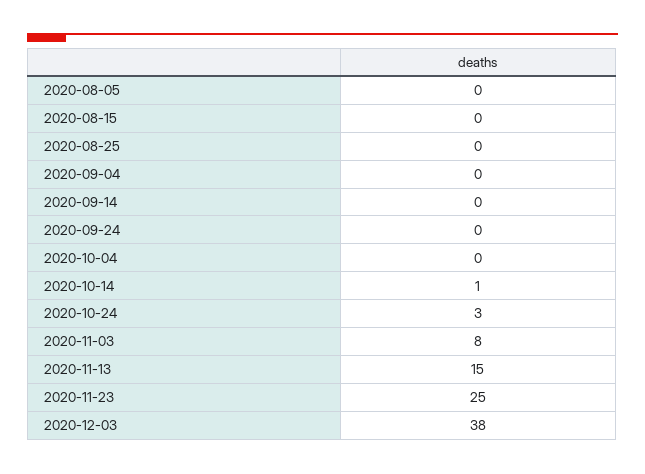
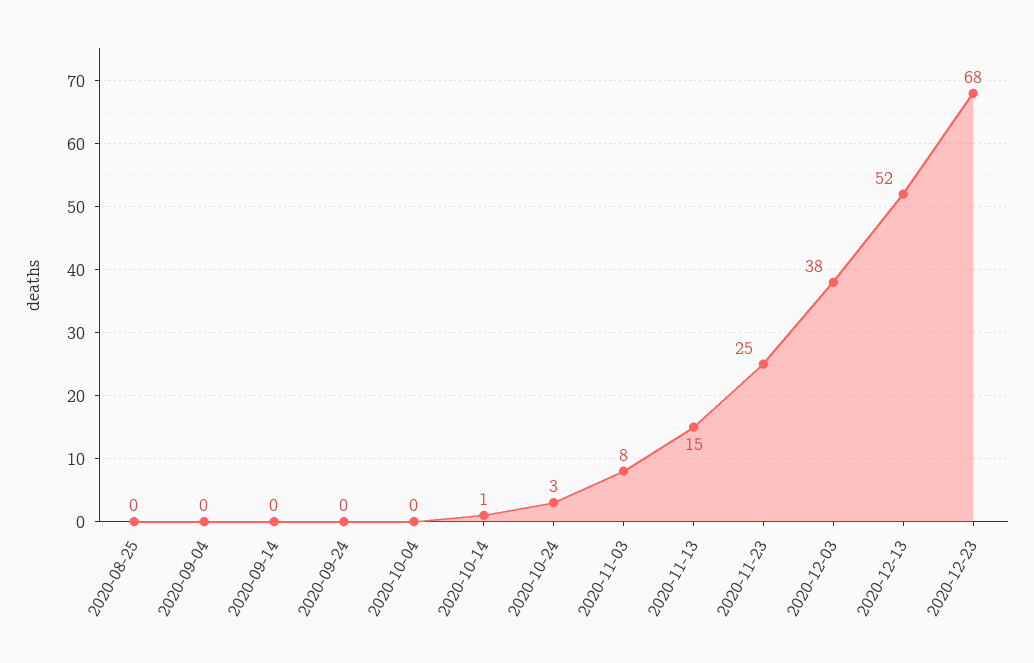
2020-08-05: 0 -> none
2020-08-15: 0 -> none
2020-12-13: none -> 52
2020-12-23: none -> 68

